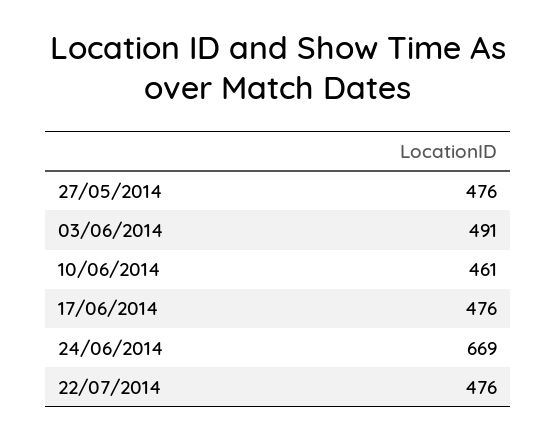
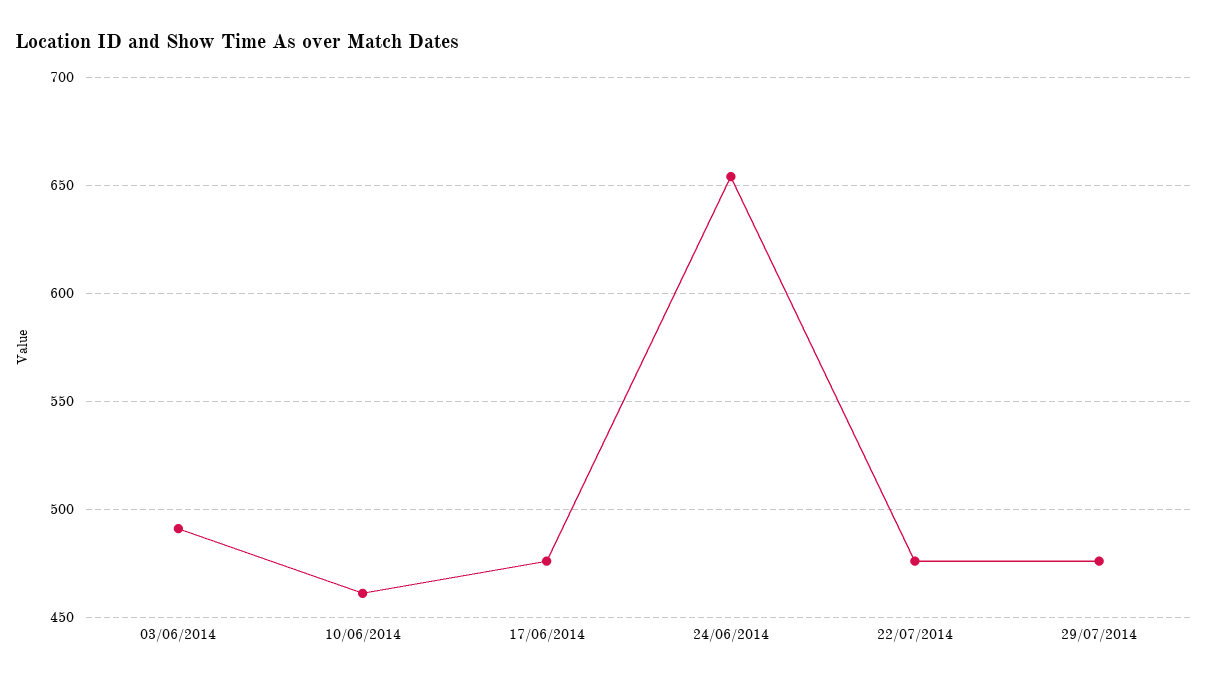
27/05/2014: 476 -> none
24/06/2014: 669 -> 655
29/07/2014: none -> 475

